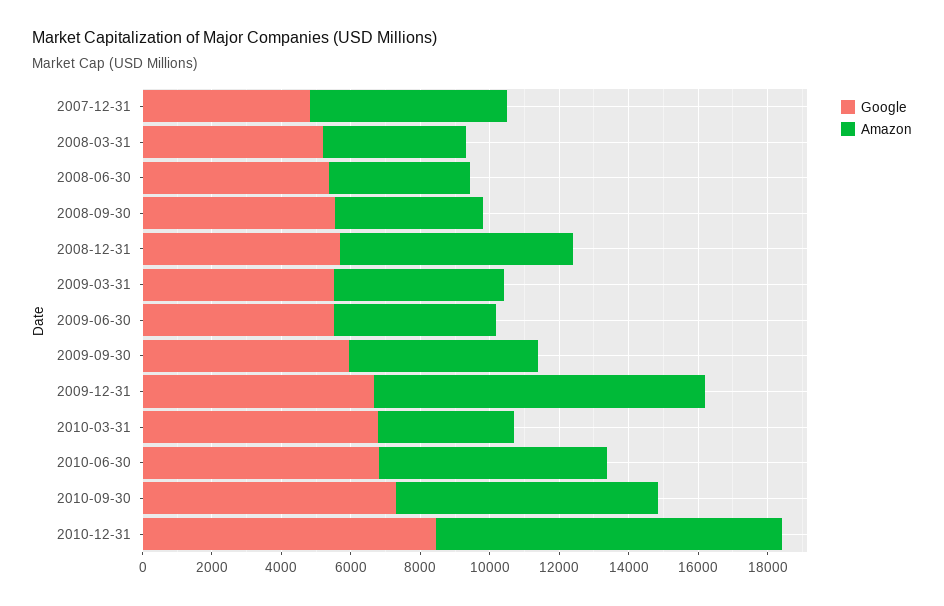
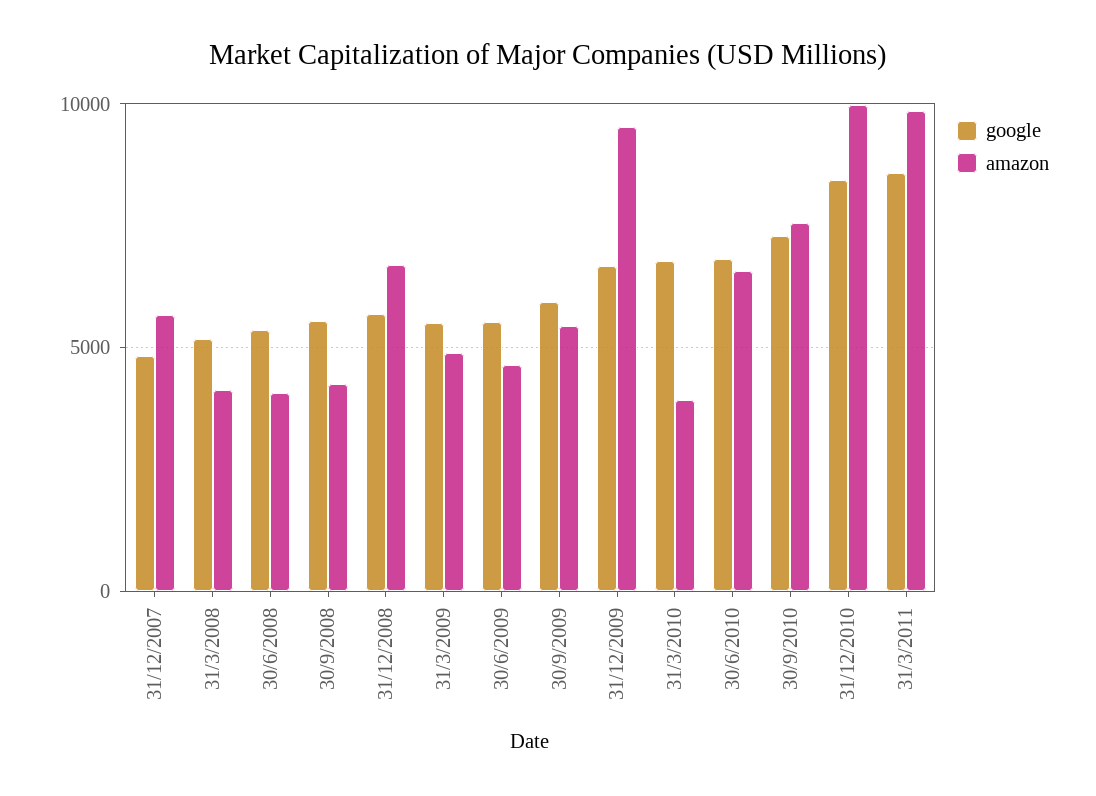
Google, 31/3/2011: none -> 8500
Amazon, 31/3/2011: none -> 10000

